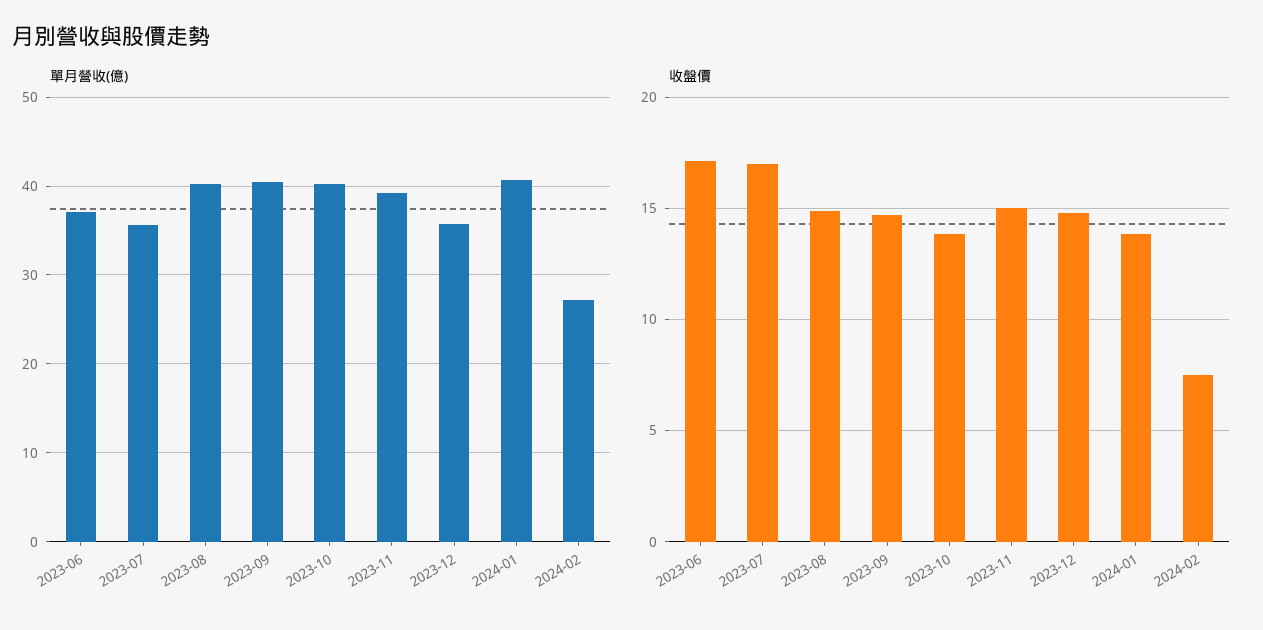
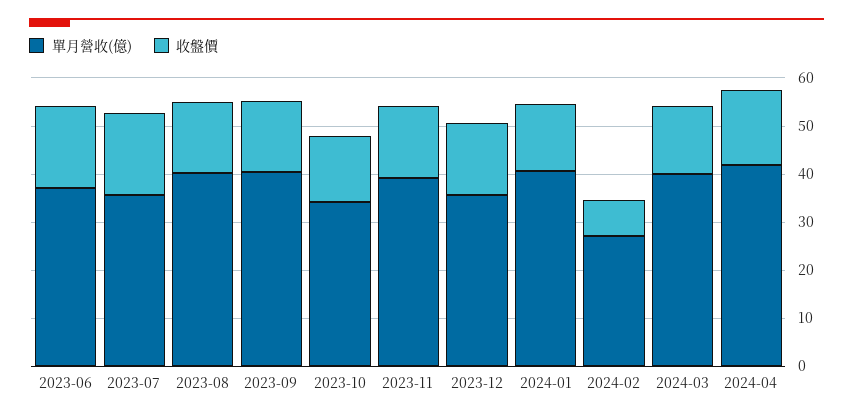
單月營收(億), 2023-10: 40 -> 34
單月營收(億), 2024-03: none -> 40
收盤價, 2024-03: none -> 14
單月營收(億), 2024-04: none -> 42
收盤價, 2024-04: none -> 16

